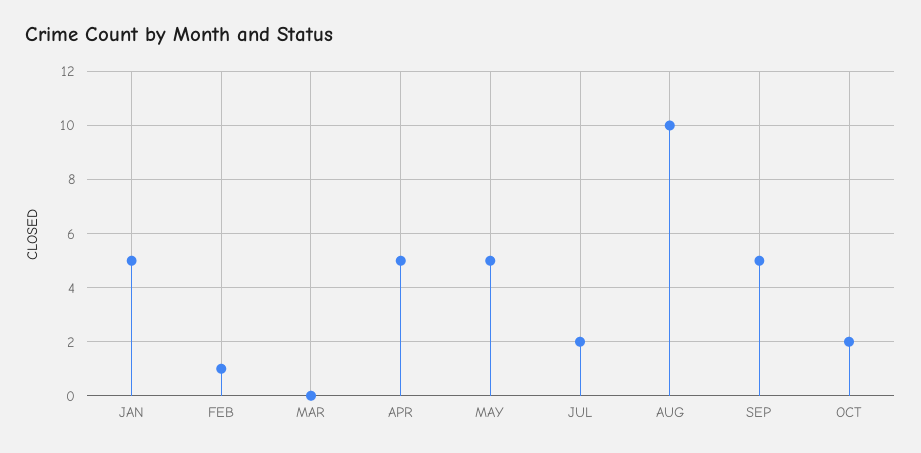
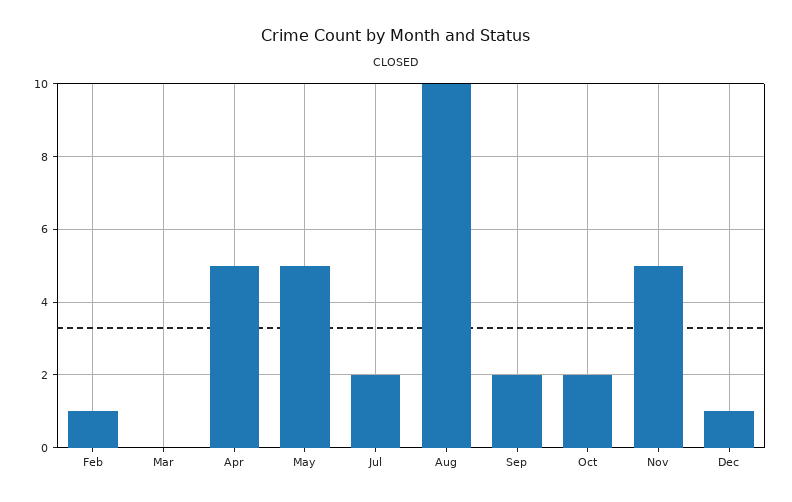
JAN: 5 -> none
SEP: 5 -> 2
Nov: none -> 5
Dec: none -> 1

